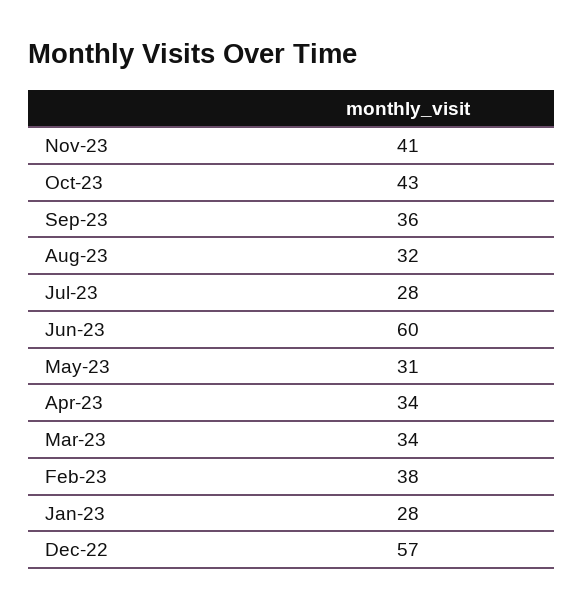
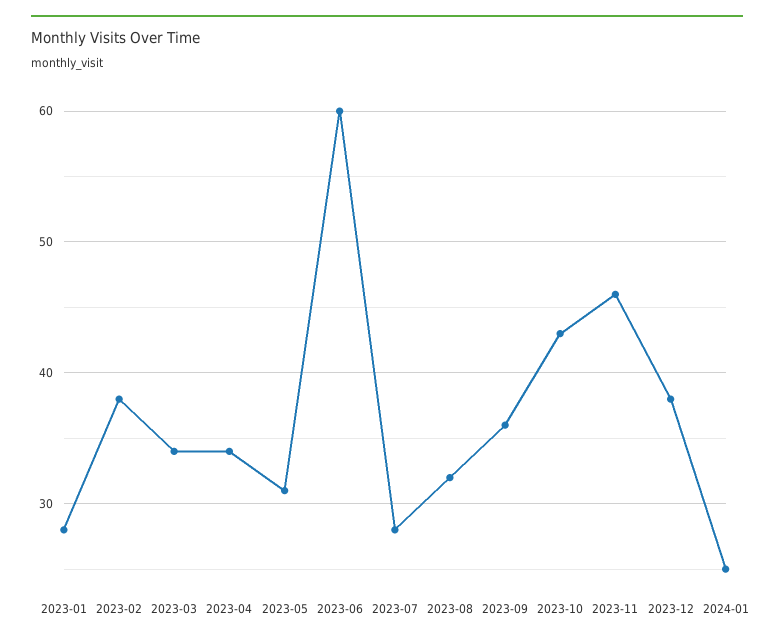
Nov-23: 41 -> 46
Dec-22: 57 -> none
2023-12: none -> 38
2024-01: none -> 25

